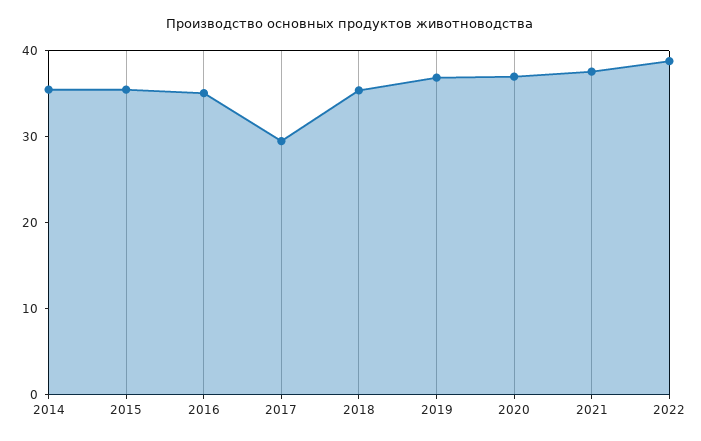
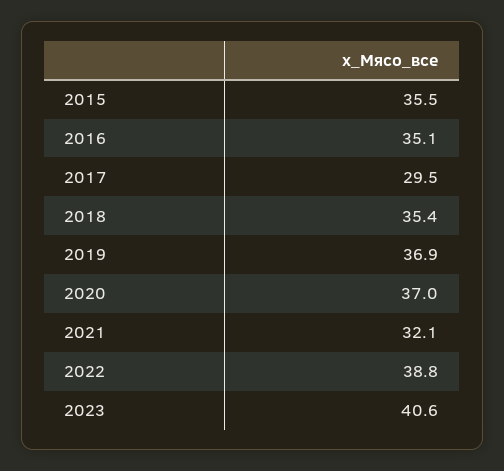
2014: 36 -> none
2021: 38 -> 32.1
2023: none -> 40.6

